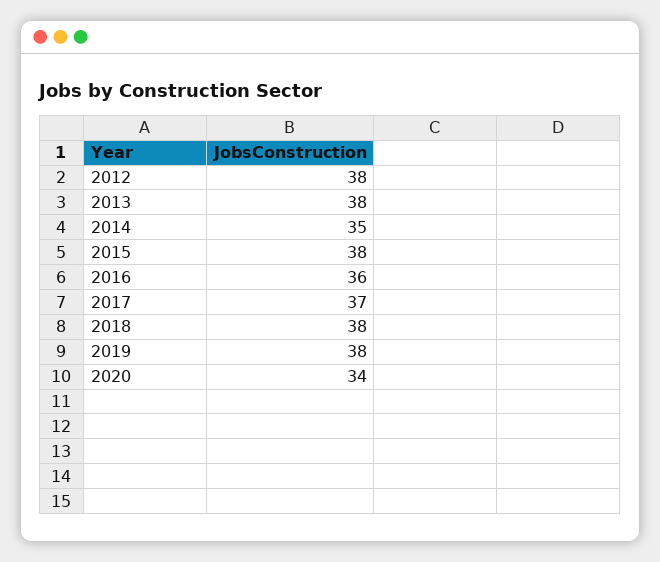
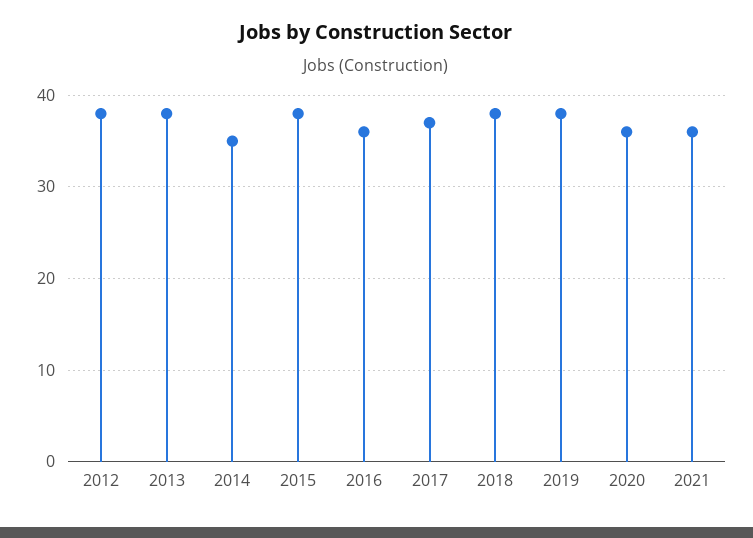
2020: 34 -> 36
2021: none -> 36

